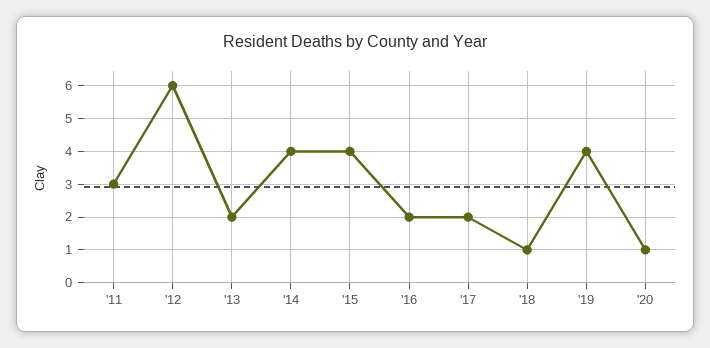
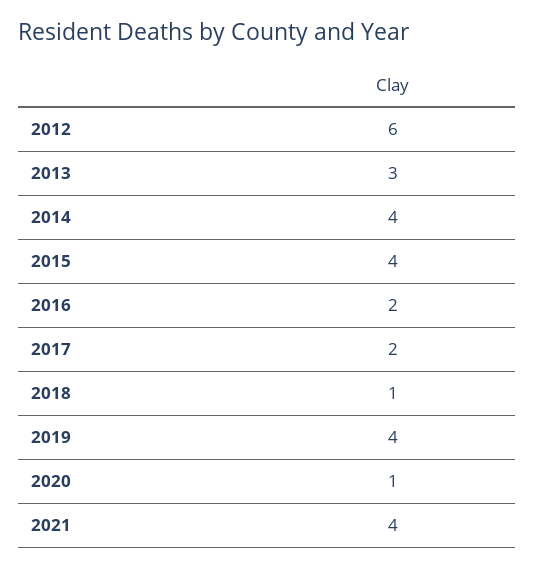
'11: 3 -> none
'13: 2 -> 3
2021: none -> 4

